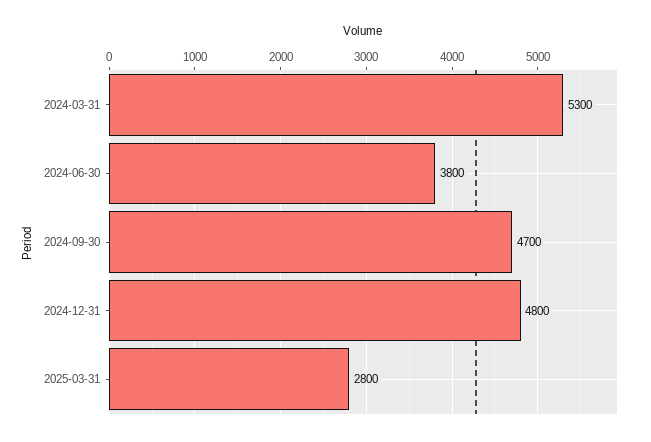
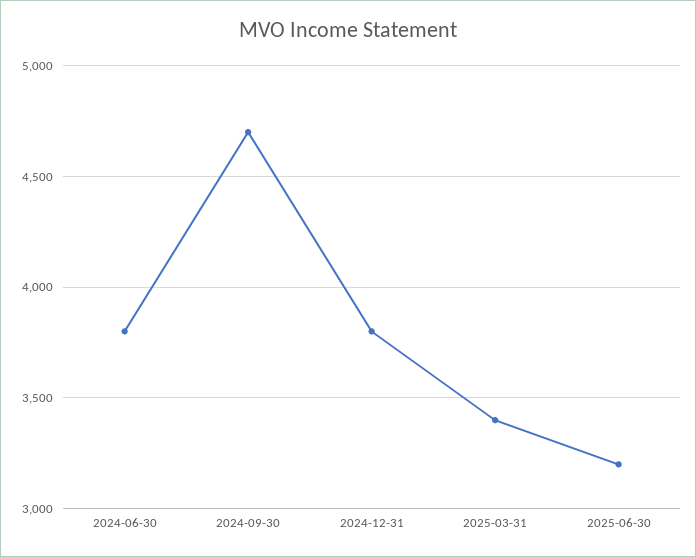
2024-03-31: 5300 -> none
2024-12-31: 4800 -> 3800
2025-03-31: 2800 -> 3400
2025-06-30: none -> 3200

